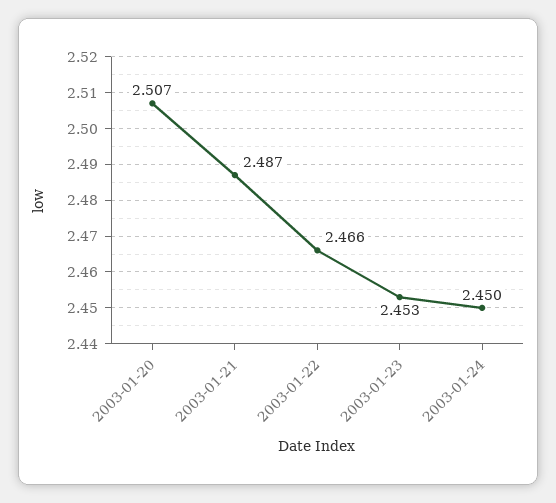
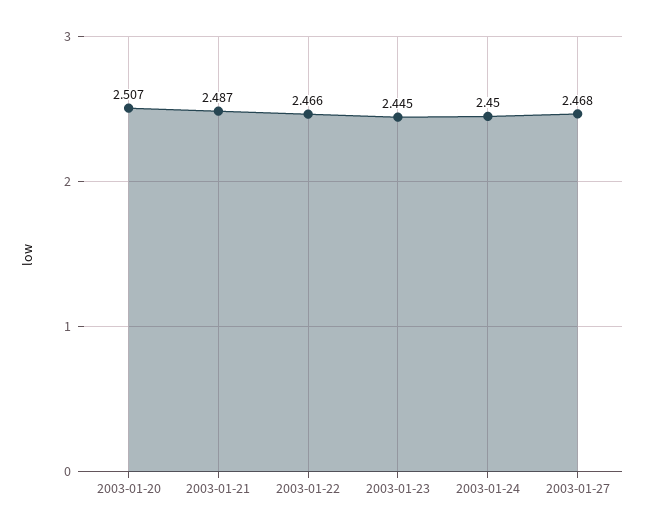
2003-01-23: 2.453 -> 2.445
2003-01-27: none -> 2.468

